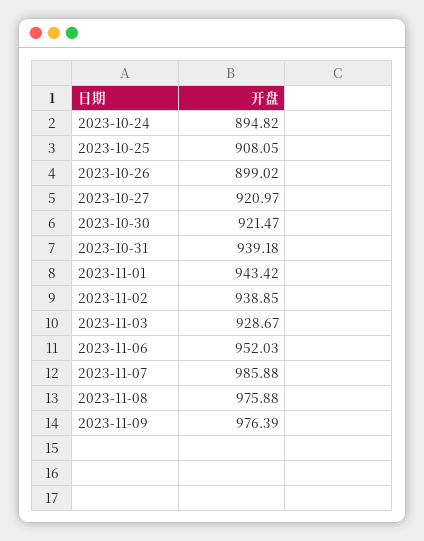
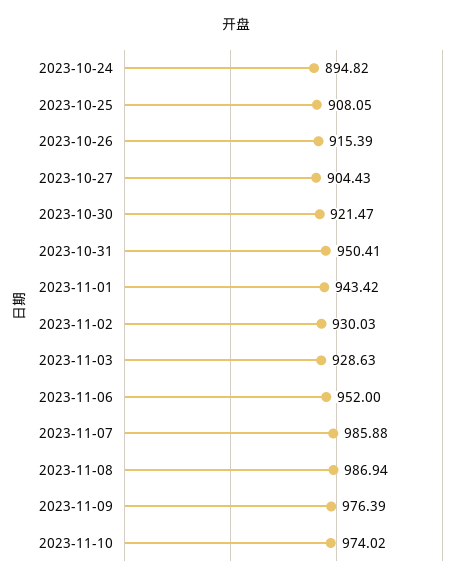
2023-10-26: 899.02 -> 915.39
2023-10-27: 920.97 -> 904.43
2023-10-31: 939.18 -> 950.41
2023-11-02: 938.85 -> 930.03
2023-11-03: 928.67 -> 928.63
2023-11-06: 952.03 -> 952
2023-11-08: 975.88 -> 986.94
2023-11-10: none -> 974.02

